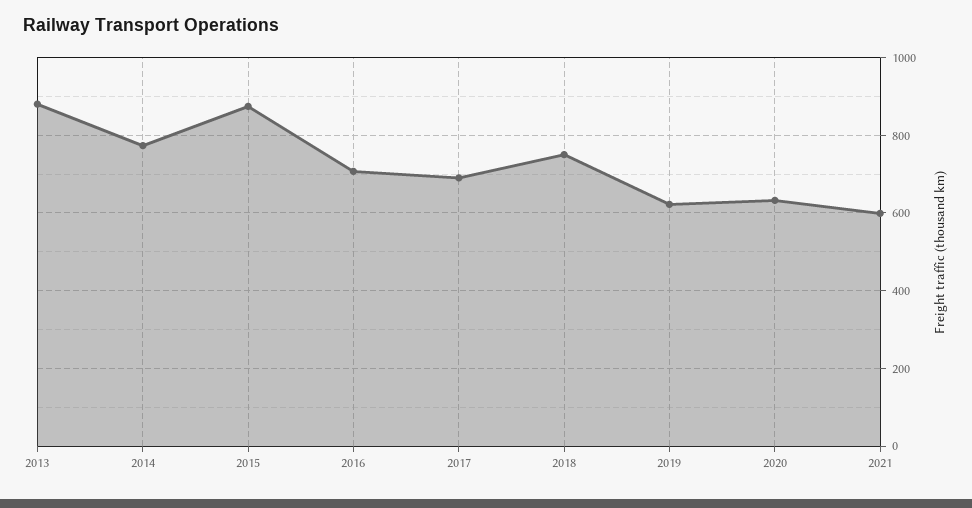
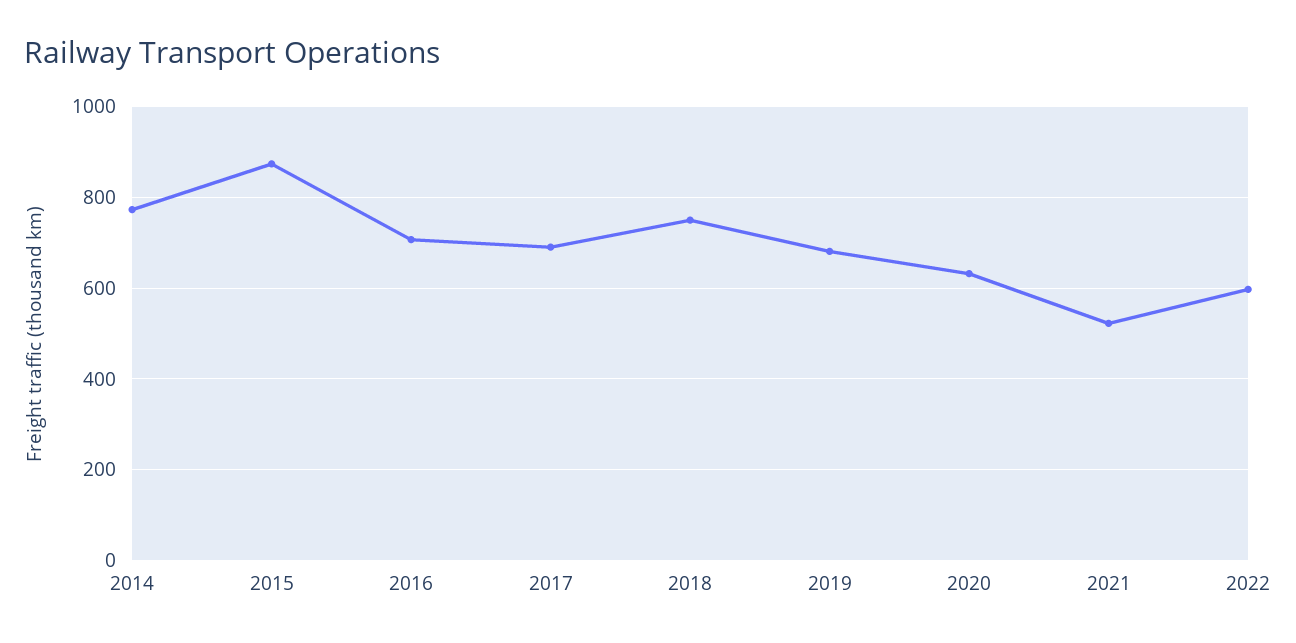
2013: 880 -> none
2019: 620 -> 680
2021: 600 -> 520
2022: none -> 600

